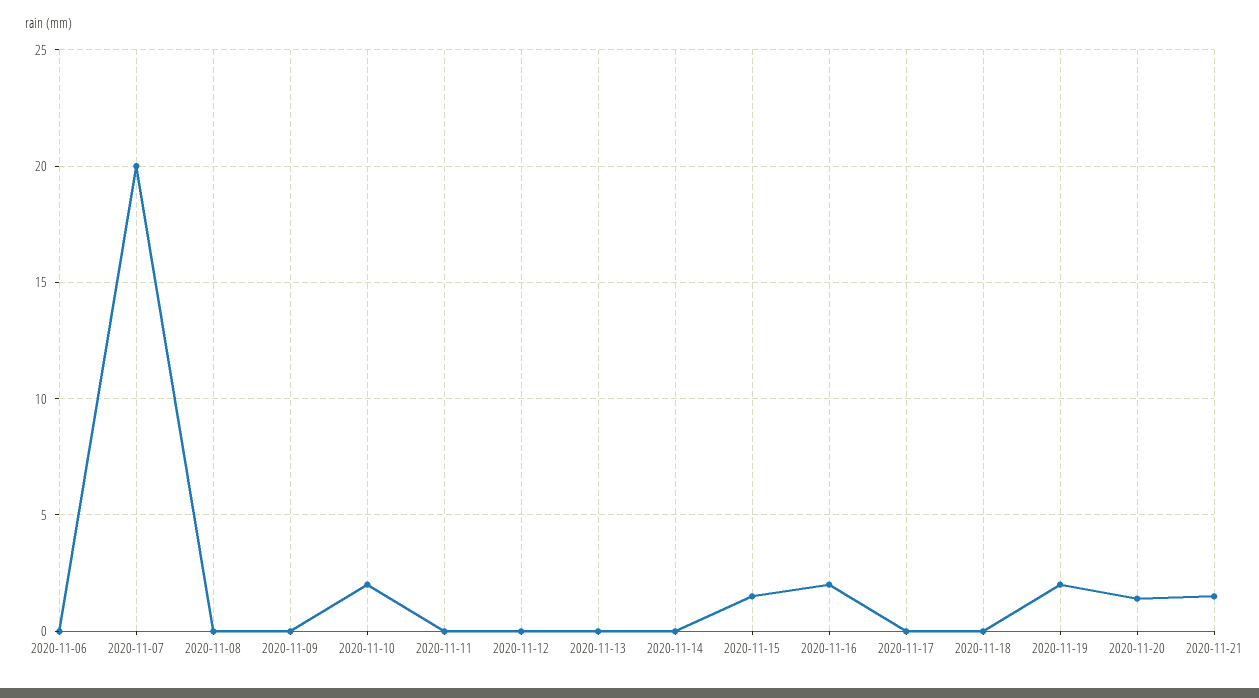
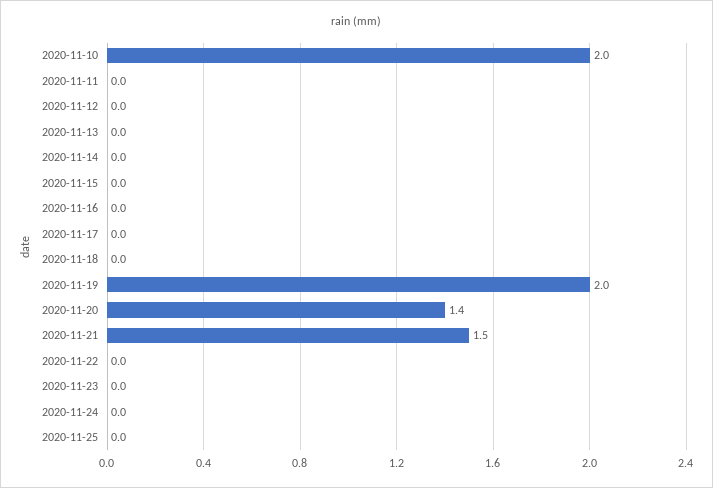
2020-11-06: 0 -> none
2020-11-07: 20 -> none
2020-11-08: 0 -> none
2020-11-09: 0 -> none
2020-11-15: 1.5 -> 0
2020-11-16: 2 -> 0
2020-11-22: none -> 0
2020-11-23: none -> 0
2020-11-24: none -> 0
2020-11-25: none -> 0

